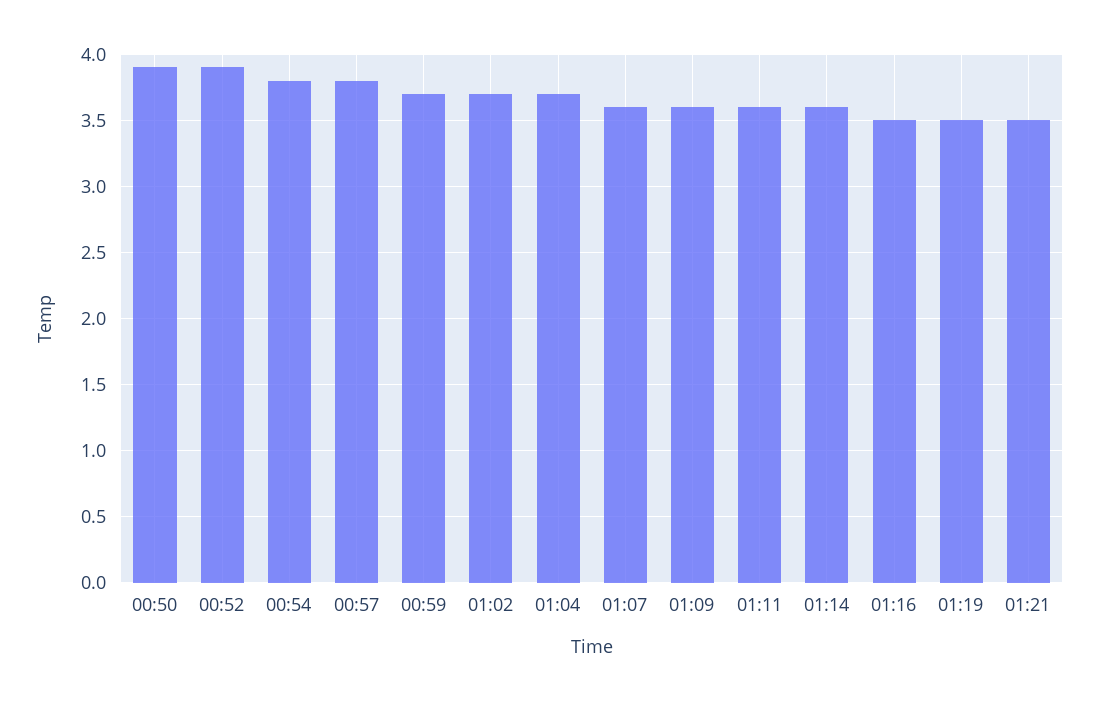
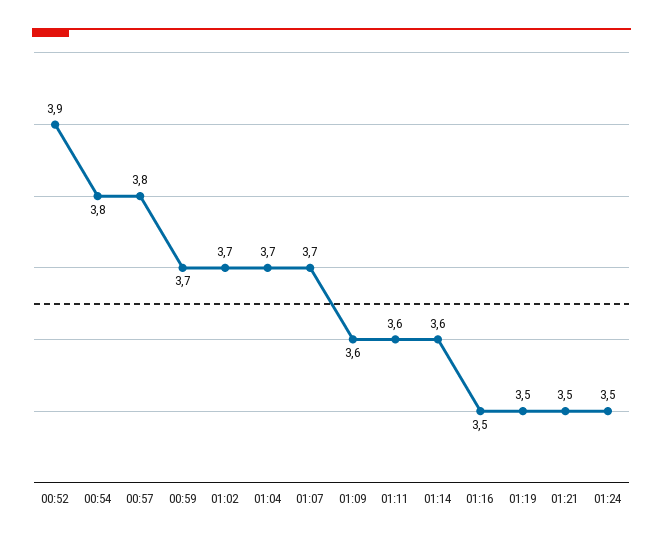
00:50: 3.9 -> none
01:07: 3.6 -> 3.7
01:24: none -> 3.5

